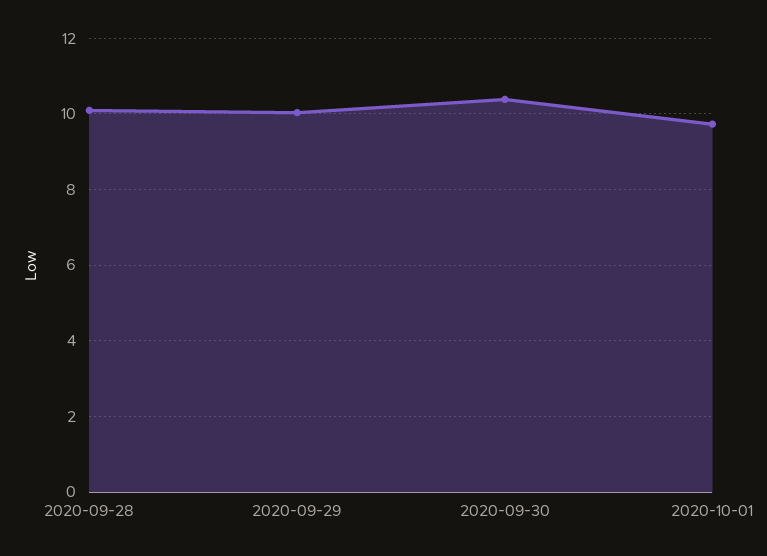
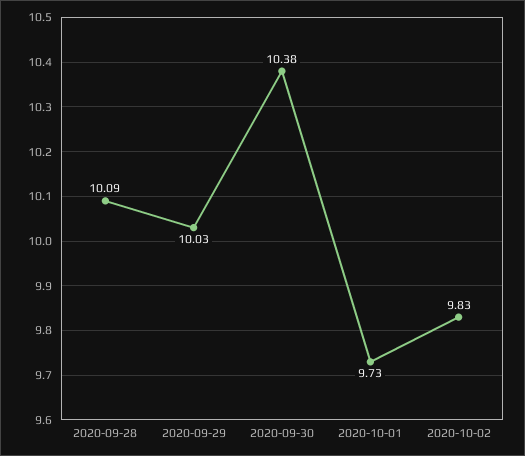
2020-10-02: none -> 9.83

